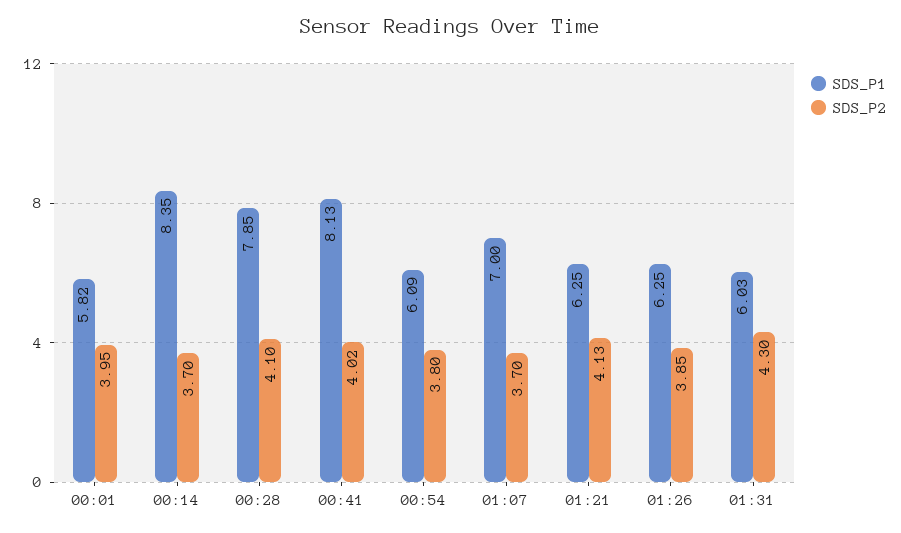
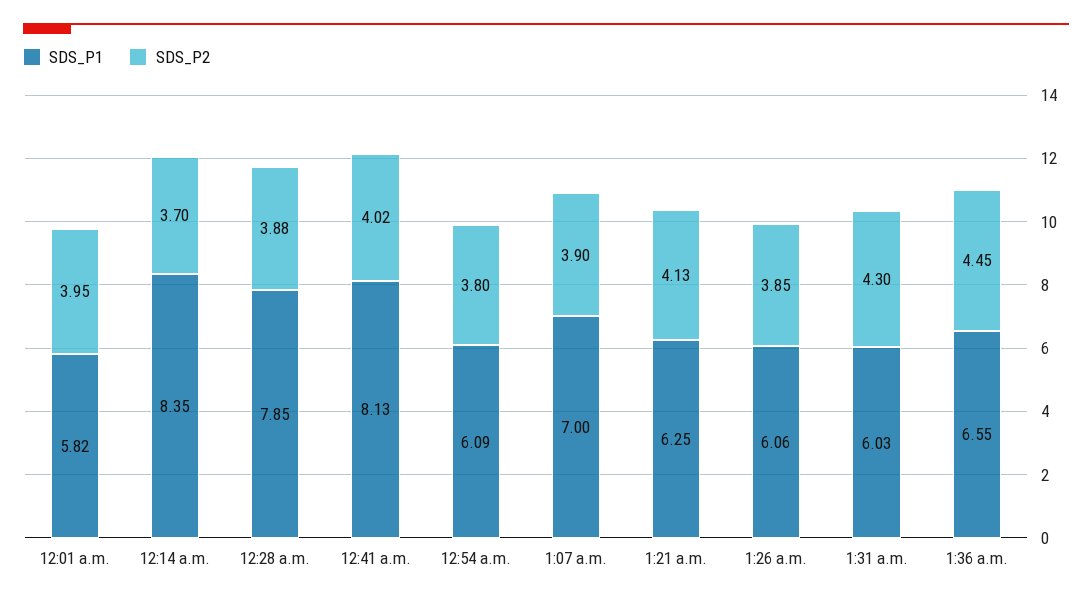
SDS_P2, 00:28: 4.1 -> 3.88
SDS_P2, 01:07: 3.7 -> 3.9
SDS_P1, 01:26: 6.25 -> 6.06
SDS_P1, 1:36 a.m.: none -> 6.55
SDS_P2, 1:36 a.m.: none -> 4.45

